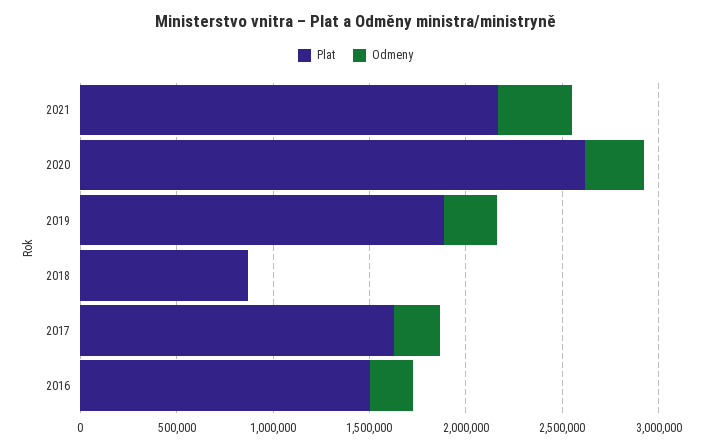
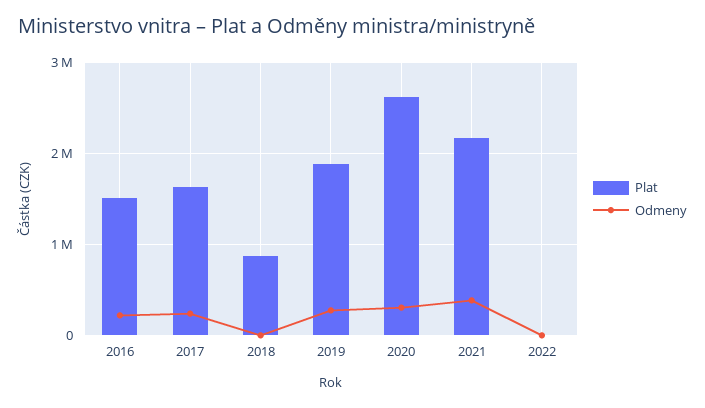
Plat, 2022: none -> 0
Odmeny, 2022: none -> 0

